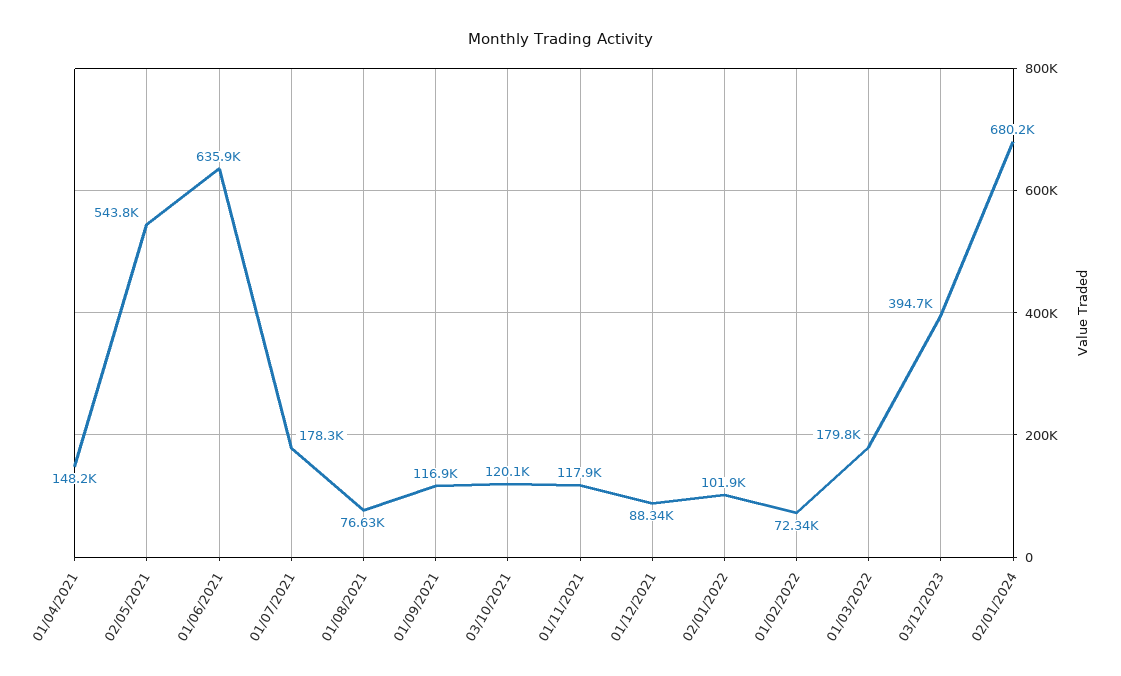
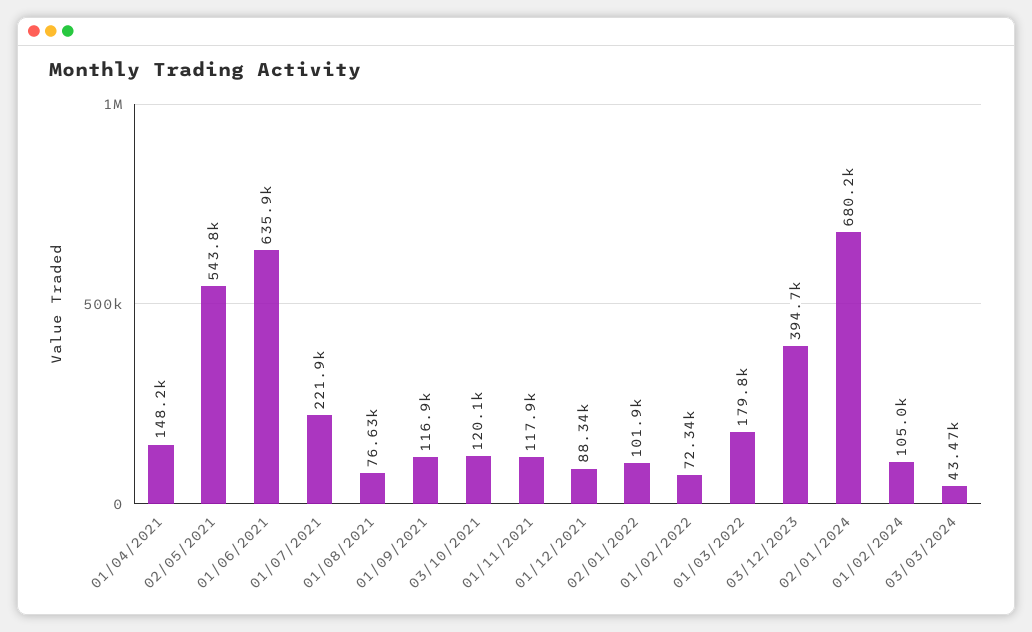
01/07/2021: 178300 -> 221900
01/02/2024: none -> 105000
03/03/2024: none -> 43470

